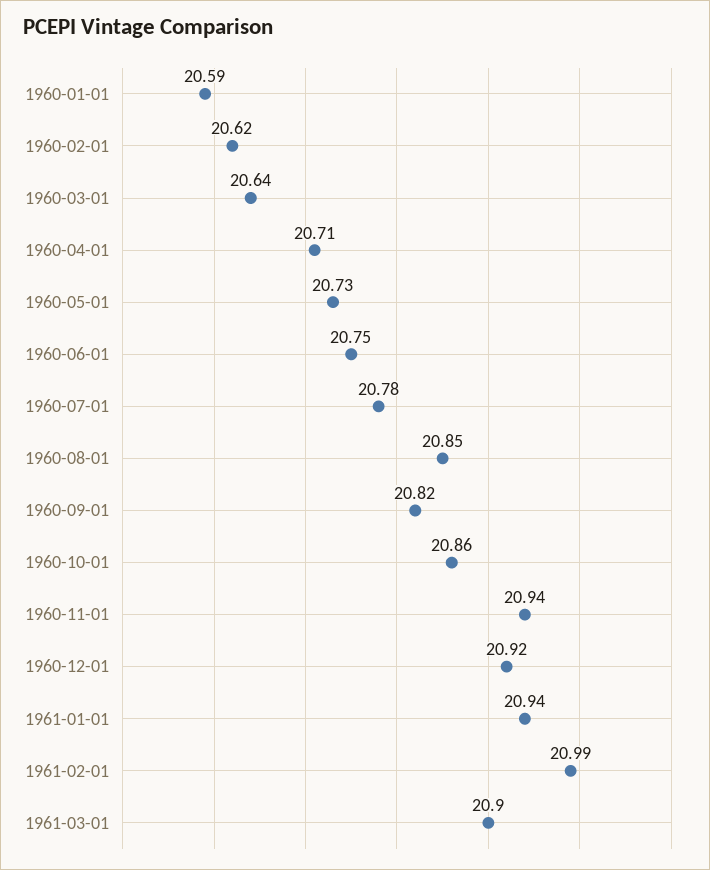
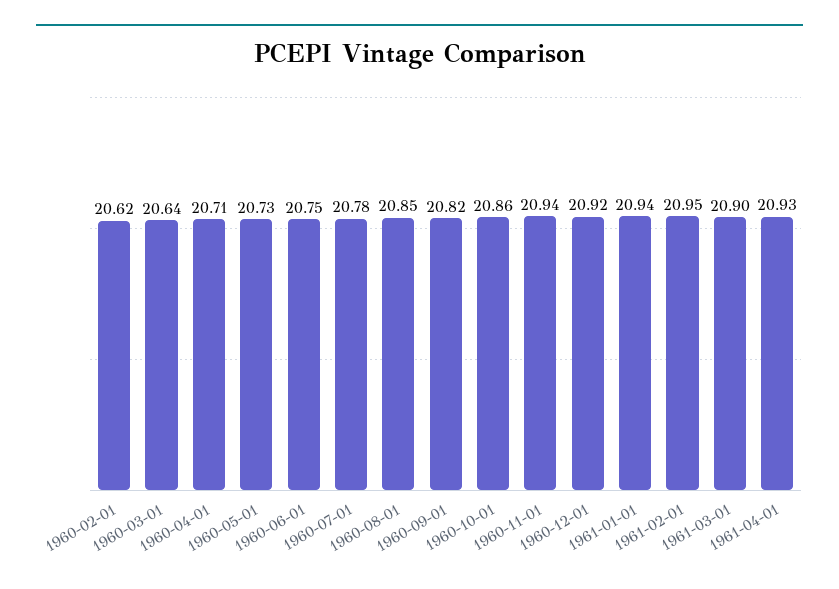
1960-01-01: 20.59 -> none
1961-02-01: 20.99 -> 20.95
1961-04-01: none -> 20.93

